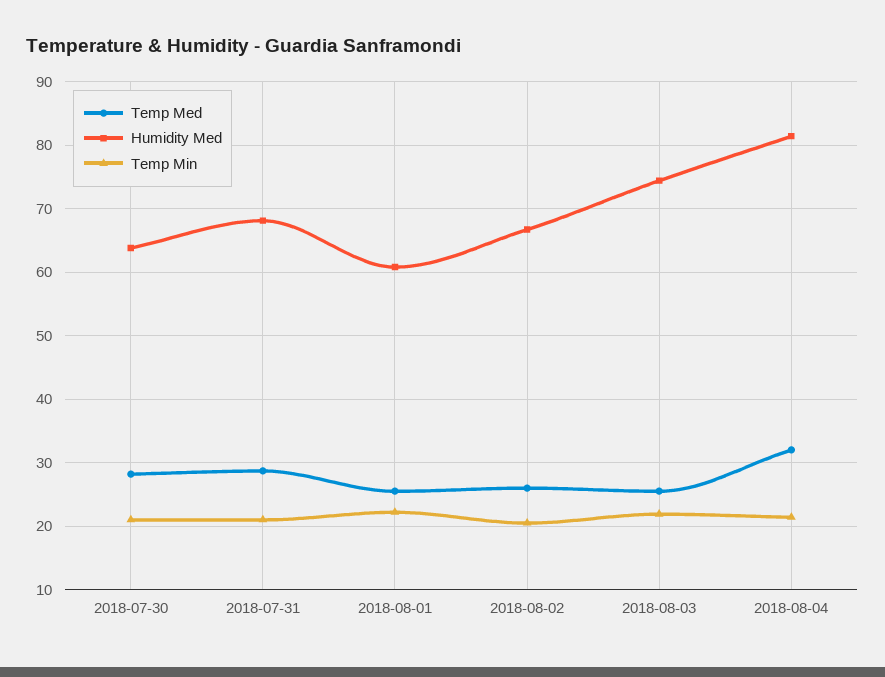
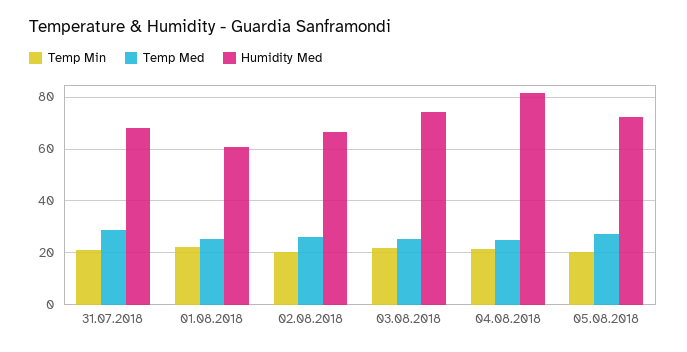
Temp Med, 2018-07-30: 28 -> none
Humidity Med, 2018-07-30: 64 -> none
Temp Min, 2018-07-30: 21 -> none
Temp Med, 2018-08-04: 32 -> 25
Temp Min, 05.08.2018: none -> 20
Temp Med, 05.08.2018: none -> 27.5
Humidity Med, 05.08.2018: none -> 72.5

